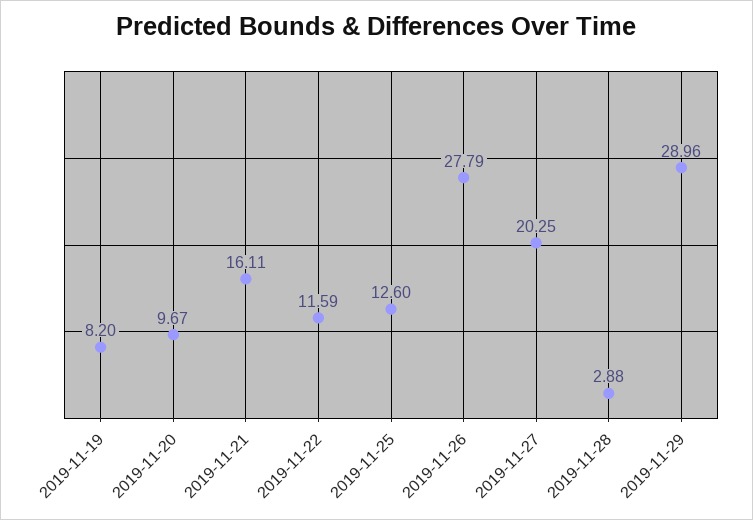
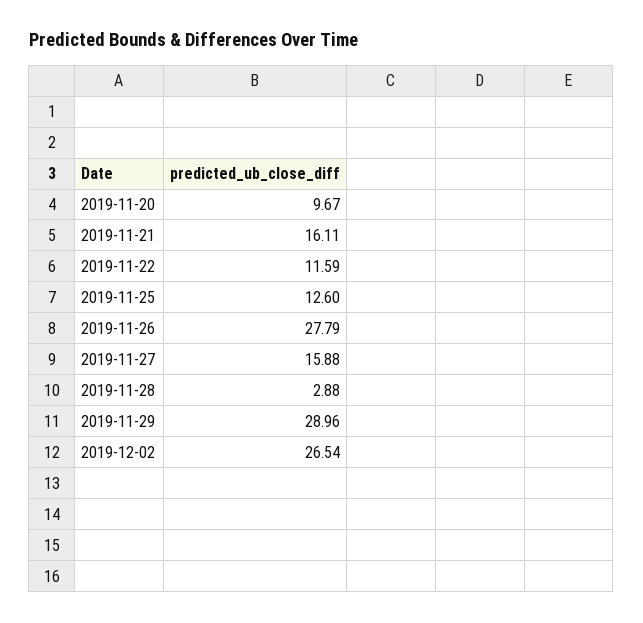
2019-11-19: 8.2 -> none
2019-11-27: 20.25 -> 15.88
2019-12-02: none -> 26.54

